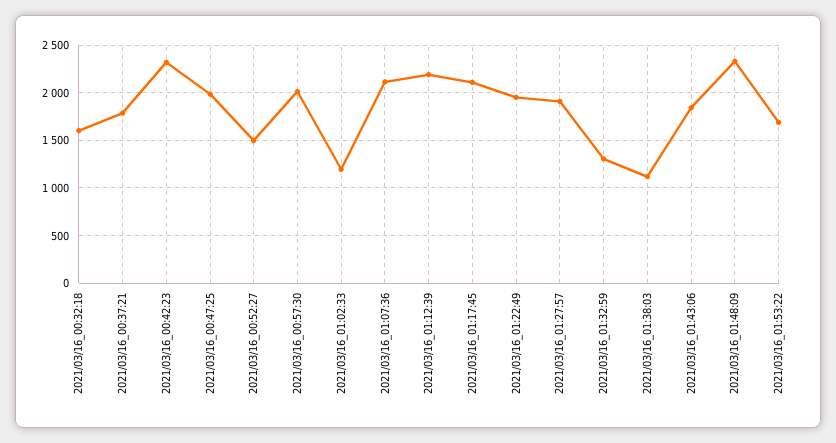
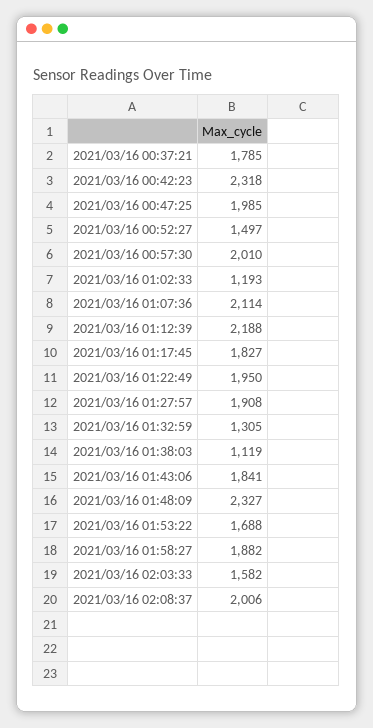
2021/03/16_00:32:18: 1600 -> none
2021/03/16_01:17:45: 2100 -> 1827
2021/03/16 01:58:27: none -> 1882
2021/03/16 02:03:33: none -> 1582
2021/03/16 02:08:37: none -> 2006

